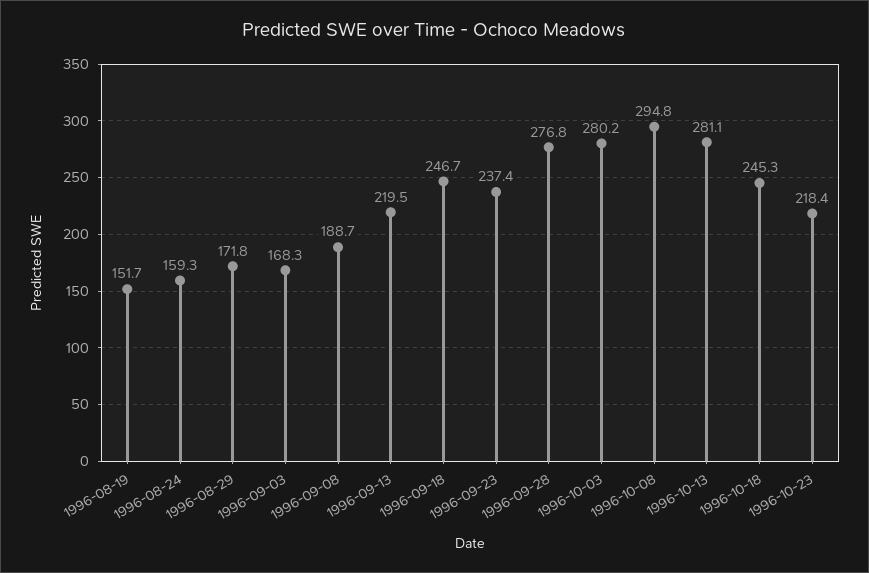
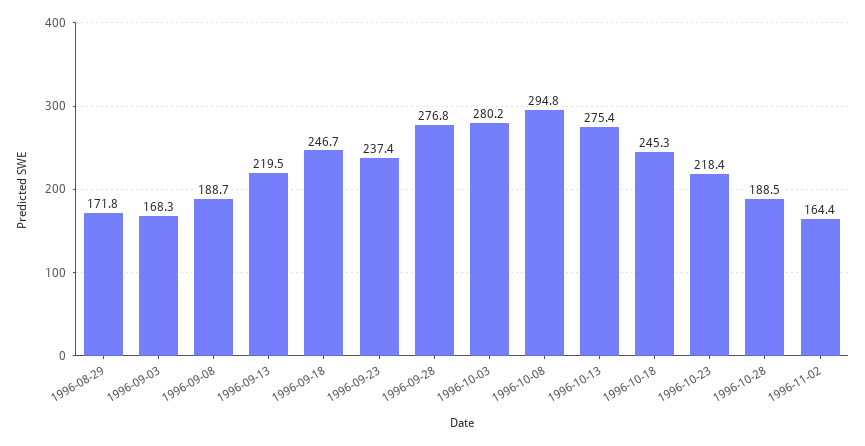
1996-08-19: 151.7 -> none
1996-08-24: 159.3 -> none
1996-10-13: 281.1 -> 275.4
1996-10-28: none -> 188.5
1996-11-02: none -> 164.4

